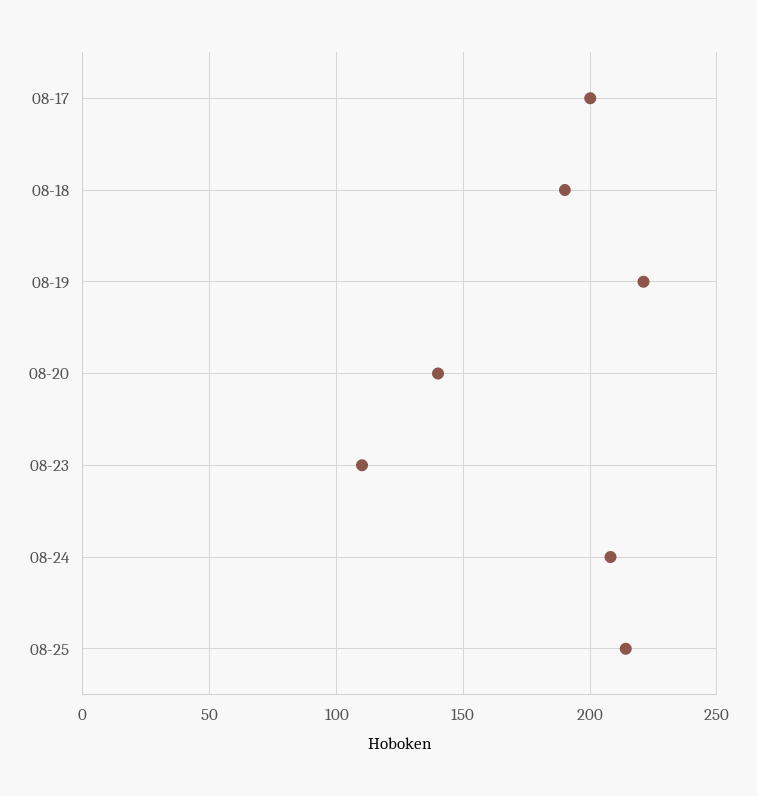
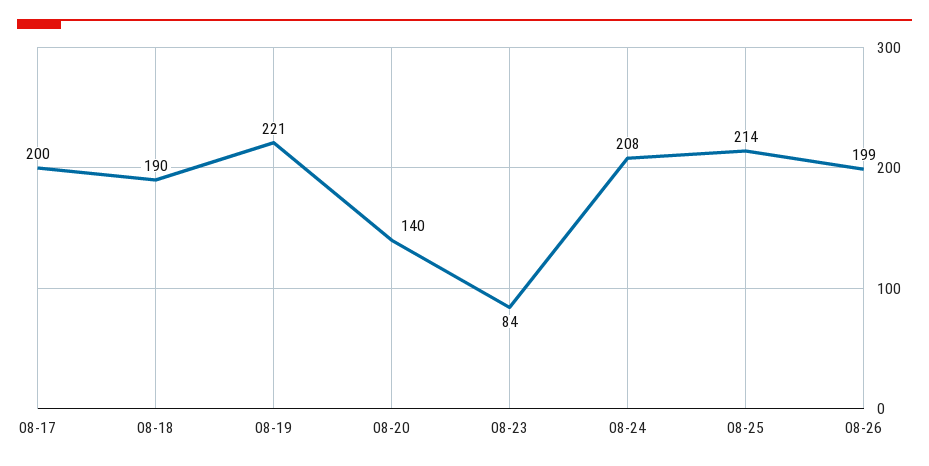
08-23: 110 -> 84
08-26: none -> 199

